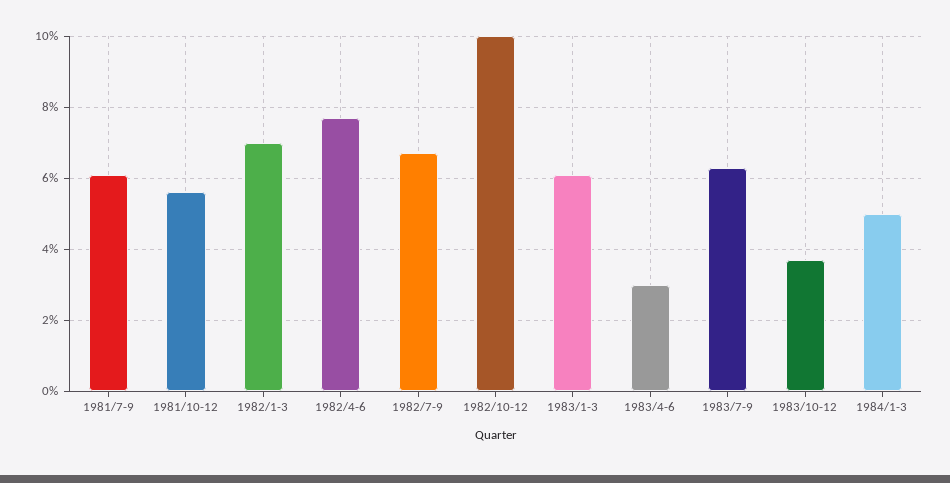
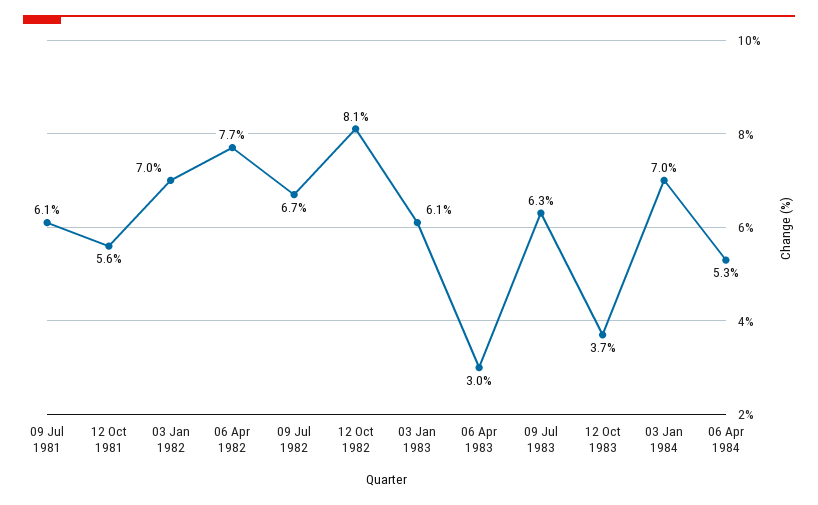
1982/10-12: 10 -> 8.1
1984/1-3: 5 -> 7
06 Apr 1984: none -> 5.3

